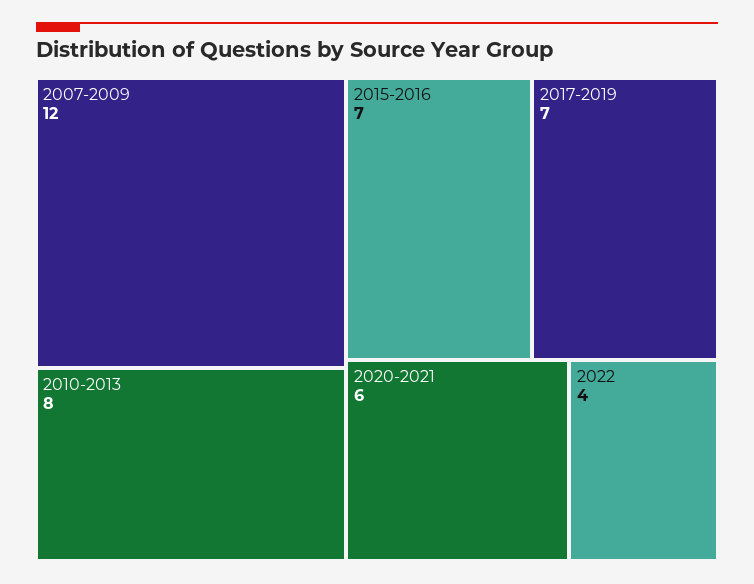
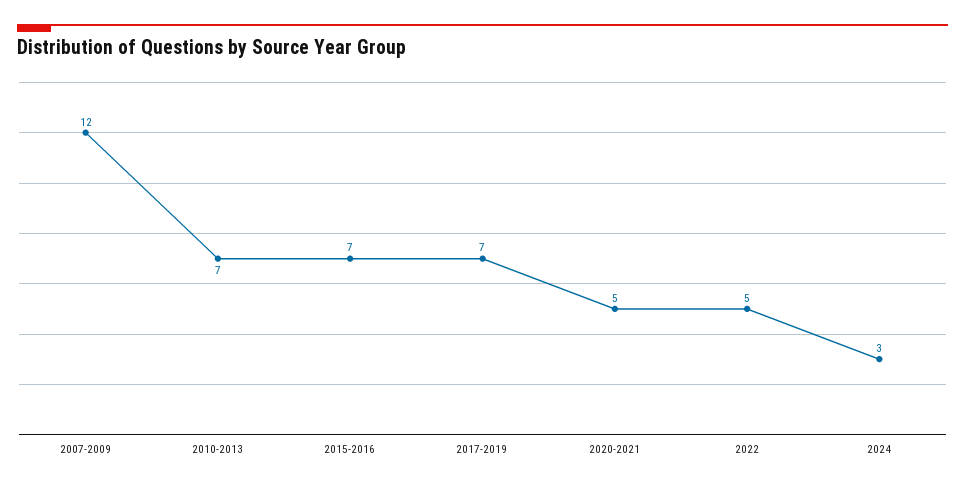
2010-2013: 8 -> 7
2020-2021: 6 -> 5
2022: 4 -> 5
2024: none -> 3

